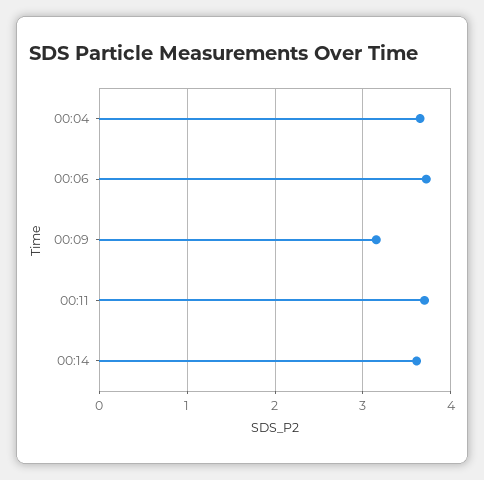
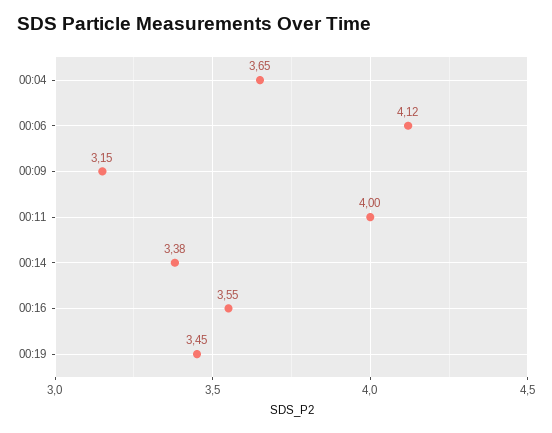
00:06: 3.7 -> 4.12
00:11: 3.7 -> 4
00:14: 3.6 -> 3.38
00:16: none -> 3.55
00:19: none -> 3.45

